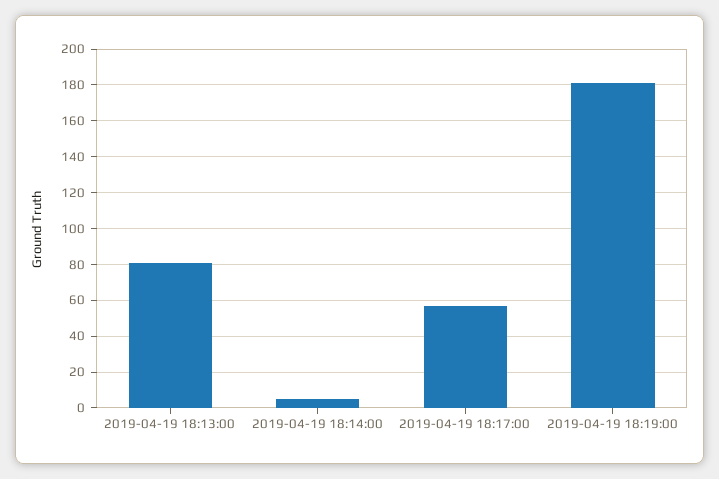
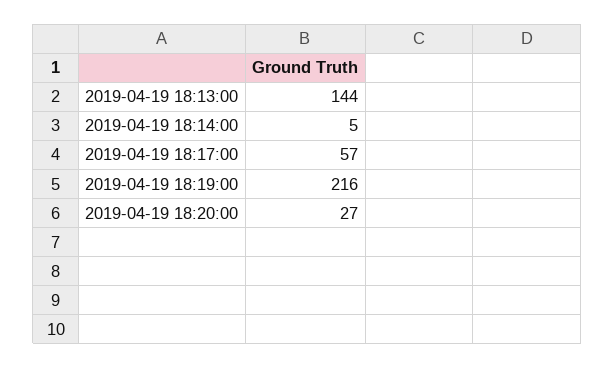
2019-04-19 18:13:00: 80 -> 144
2019-04-19 18:19:00: 180 -> 216
2019-04-19 18:20:00: none -> 27

